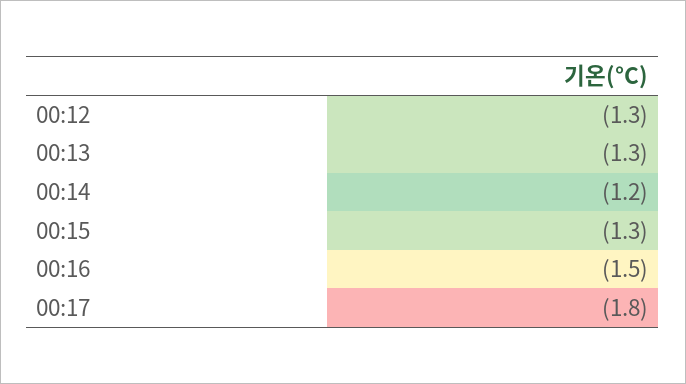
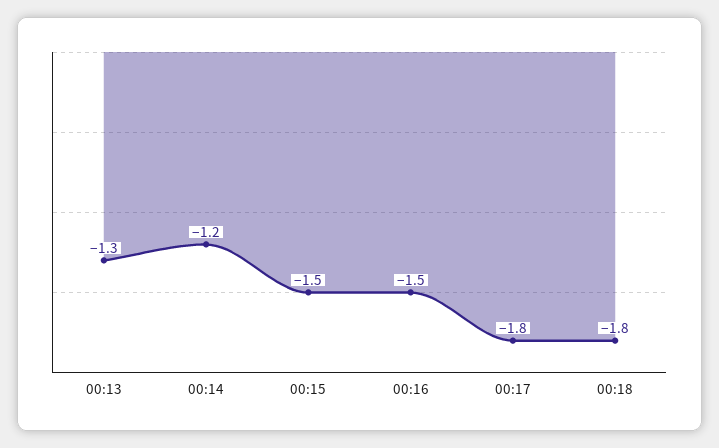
00:12: -1.3 -> none
00:15: -1.3 -> -1.5
00:18: none -> -1.8

